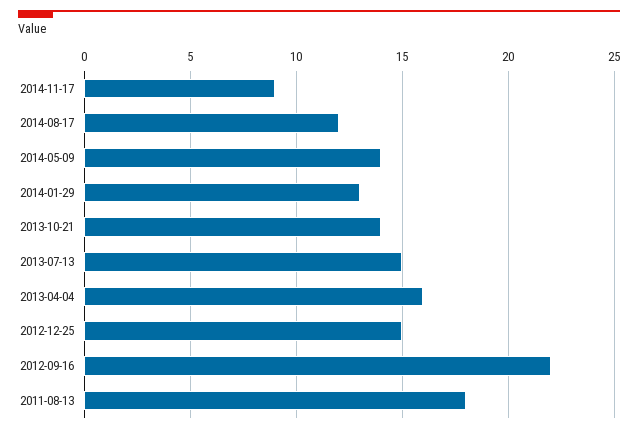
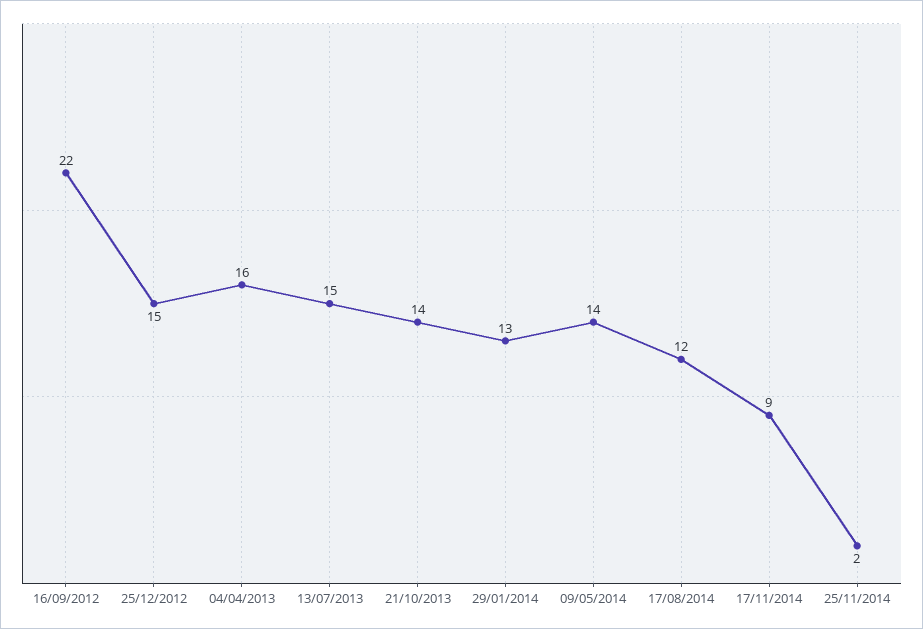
2011-08-13: 18 -> none
25/11/2014: none -> 2

